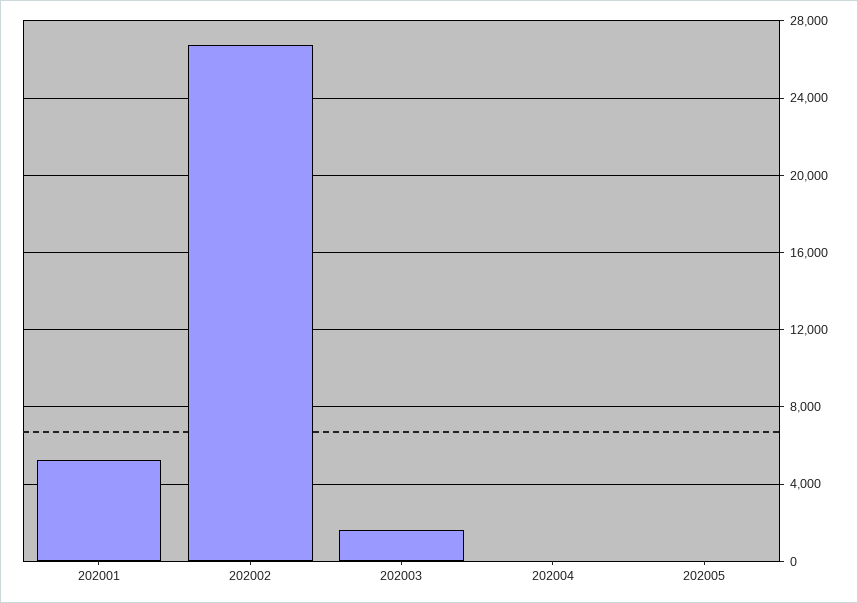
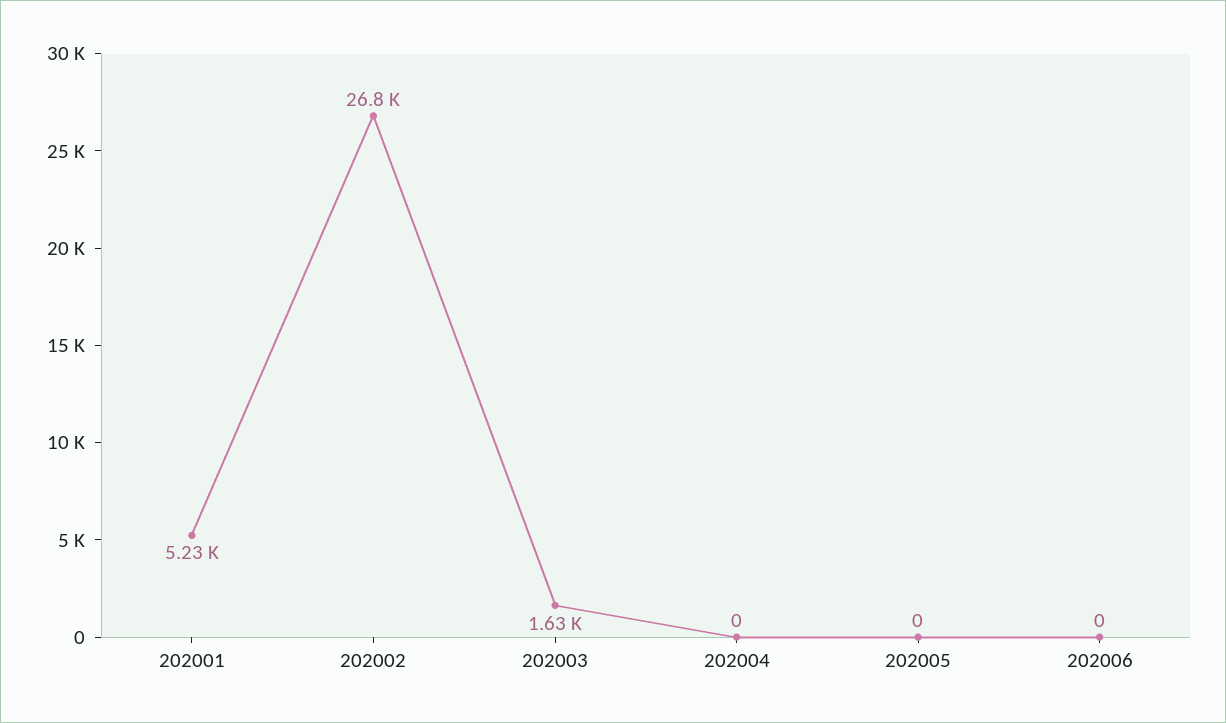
202006: none -> 0

